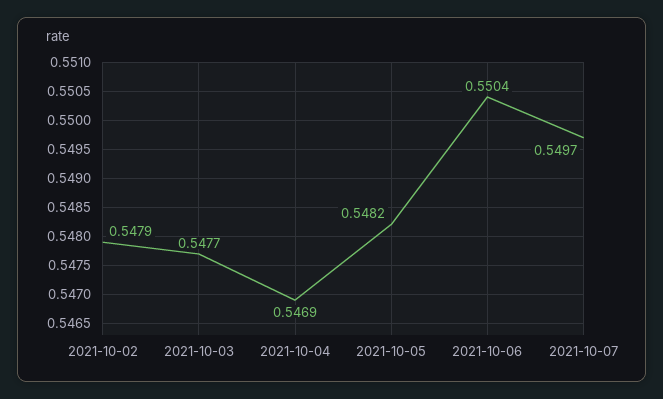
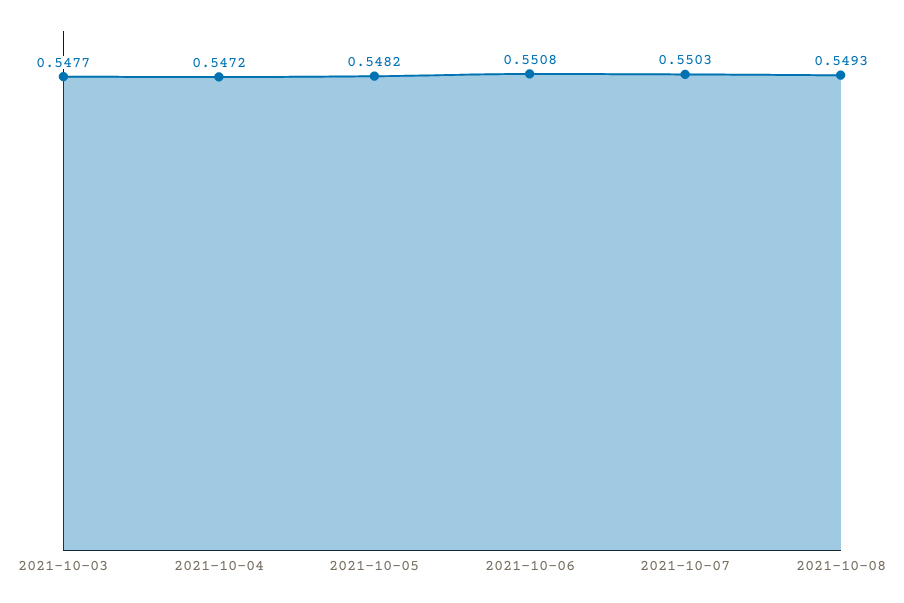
2021-10-02: 0.5479 -> none
2021-10-04: 0.5469 -> 0.5472
2021-10-06: 0.5504 -> 0.5508
2021-10-07: 0.5497 -> 0.5503
2021-10-08: none -> 0.5493

